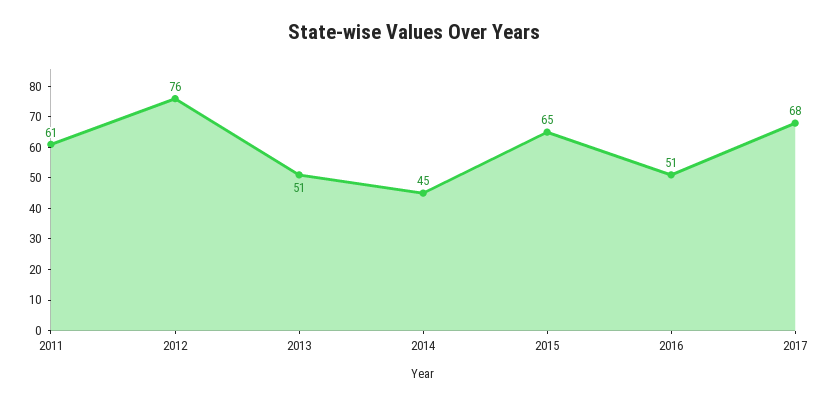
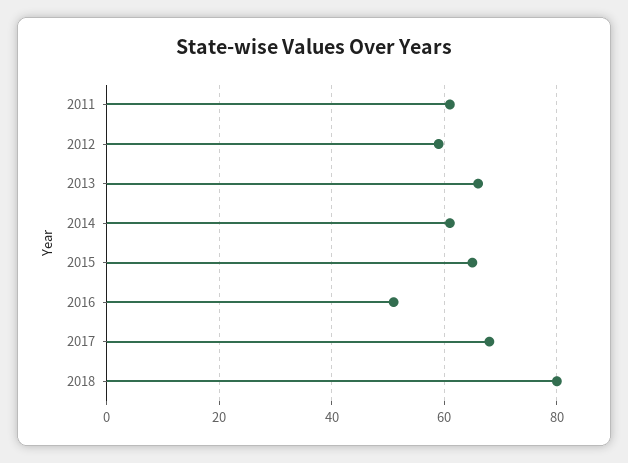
2012: 76 -> 60
2013: 51 -> 65
2014: 45 -> 60
2018: none -> 80

